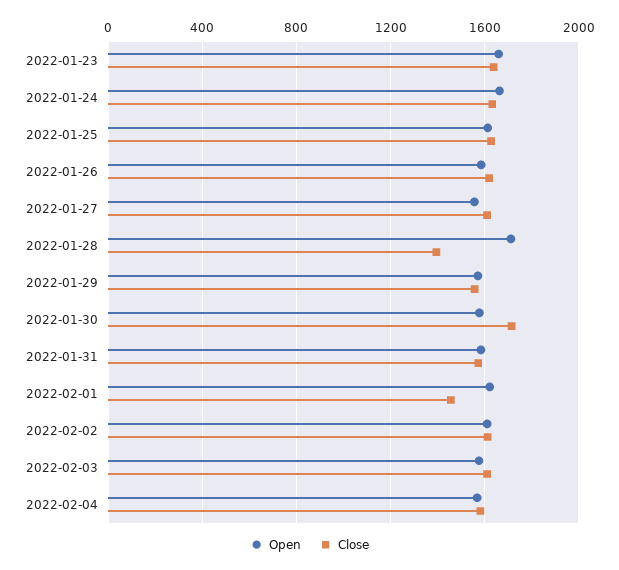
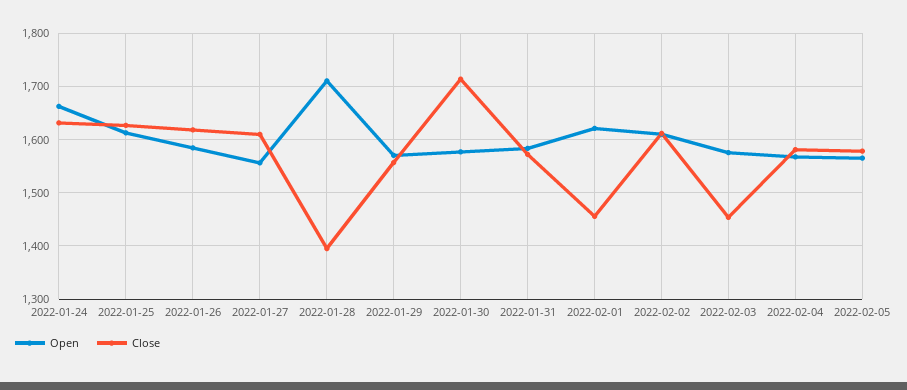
Open, 2022-01-23: 1650 -> none
Close, 2022-01-23: 1650 -> none
Close, 2022-02-03: 1600 -> 1460
Open, 2022-02-05: none -> 1560
Close, 2022-02-05: none -> 1580

